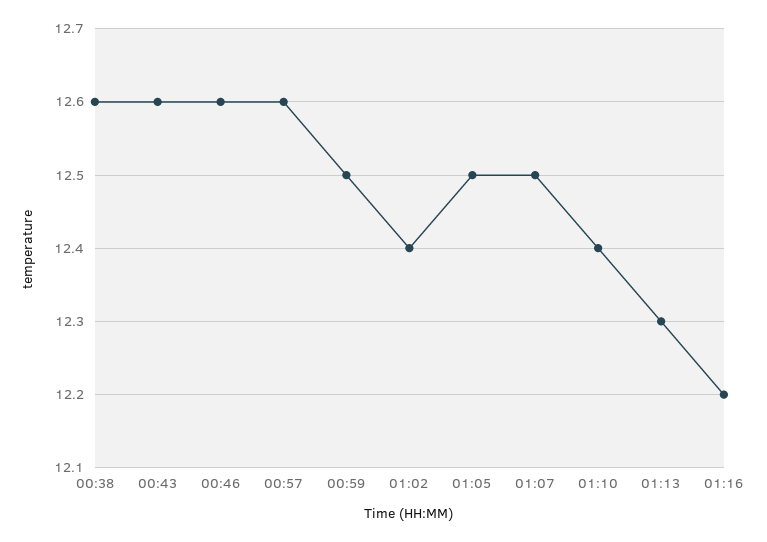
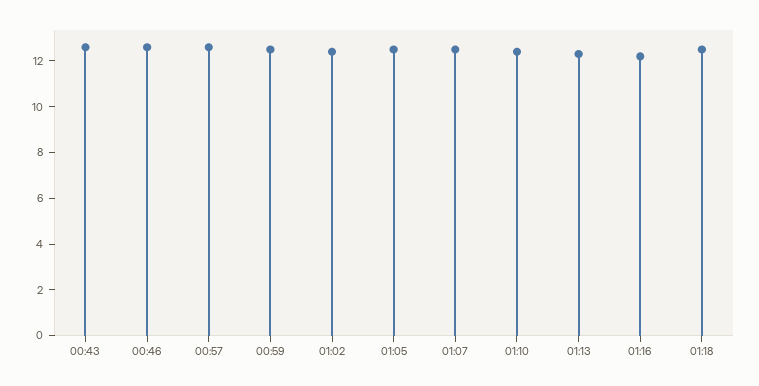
00:38: 12.6 -> none
01:18: none -> 12.5

